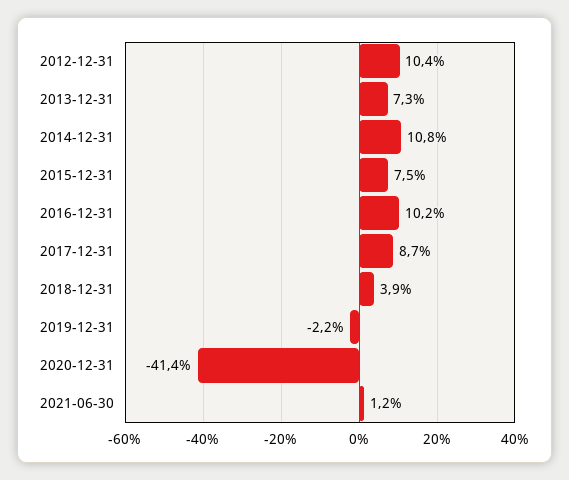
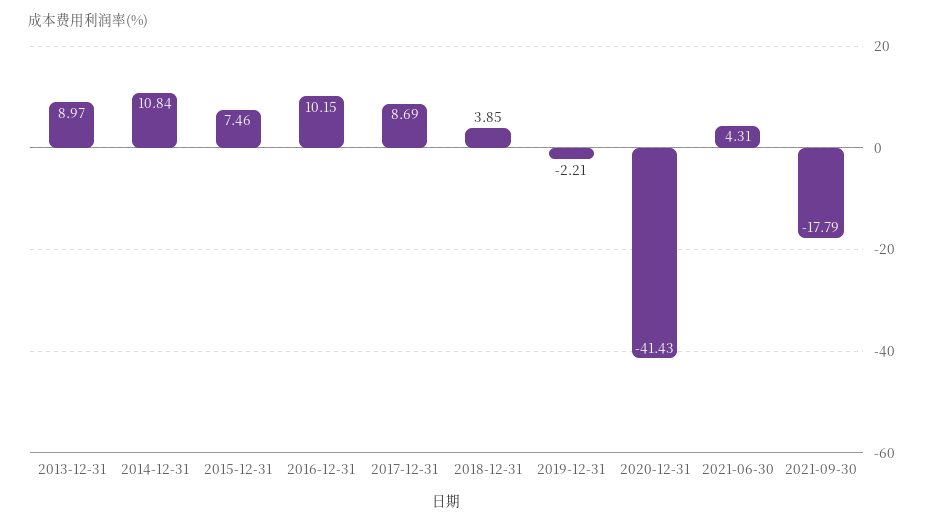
2012-12-31: 10.4 -> none
2013-12-31: 7.3 -> 8.97
2021-06-30: 1.2 -> 4.31
2021-09-30: none -> -17.79

